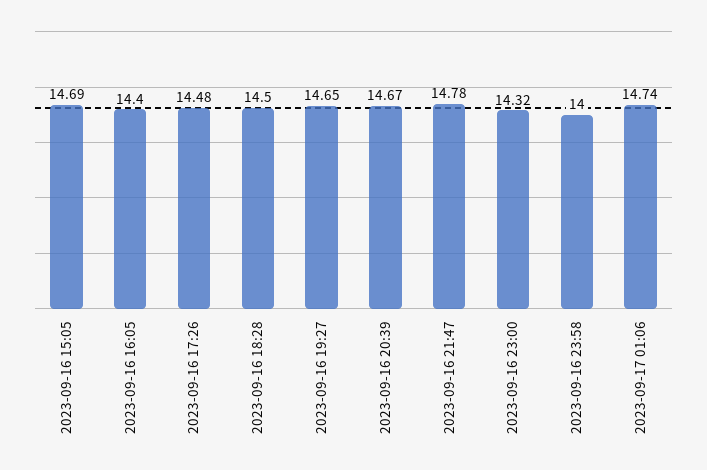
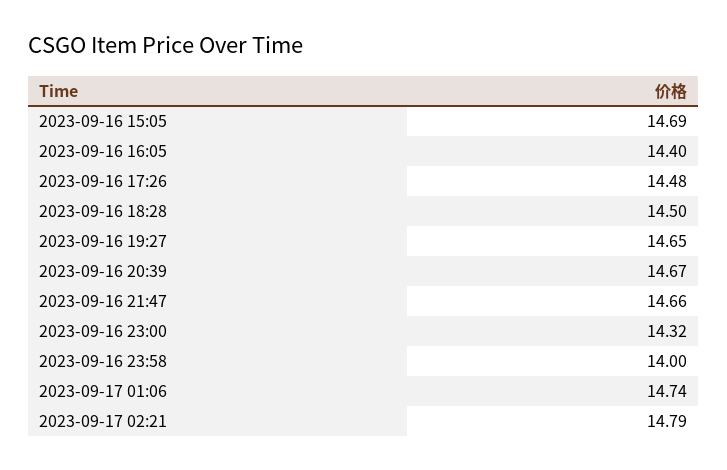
2023-09-16 21:47: 14.78 -> 14.66
2023-09-17 02:21: none -> 14.79

